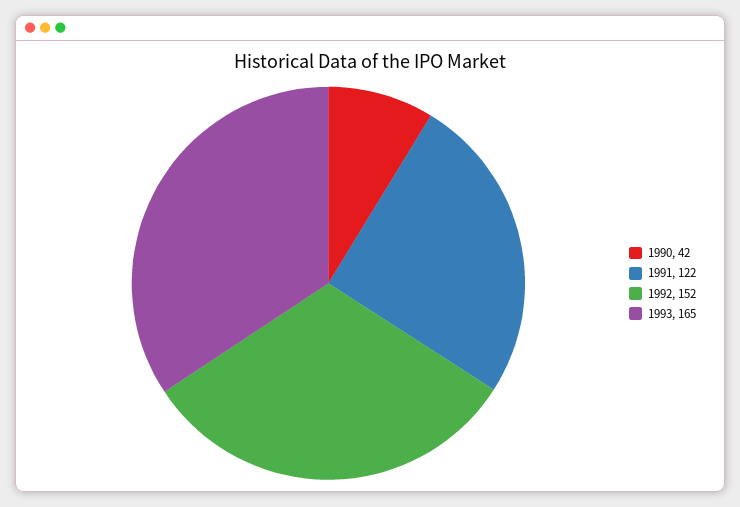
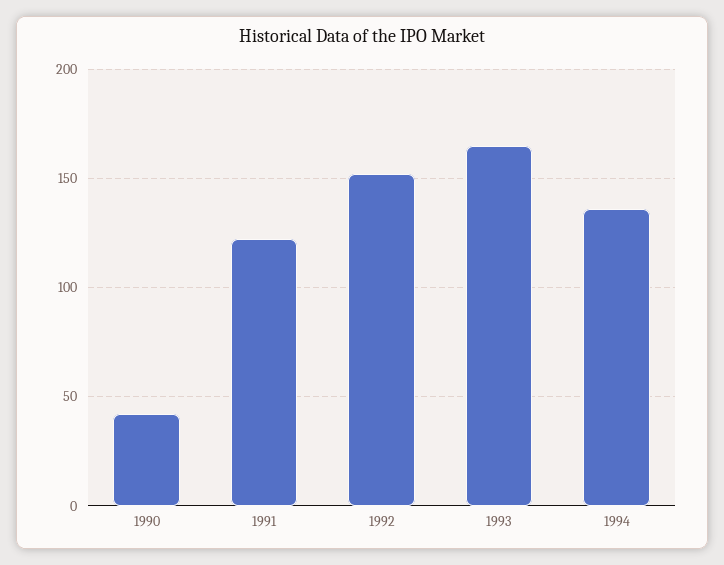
1994: none -> 135

